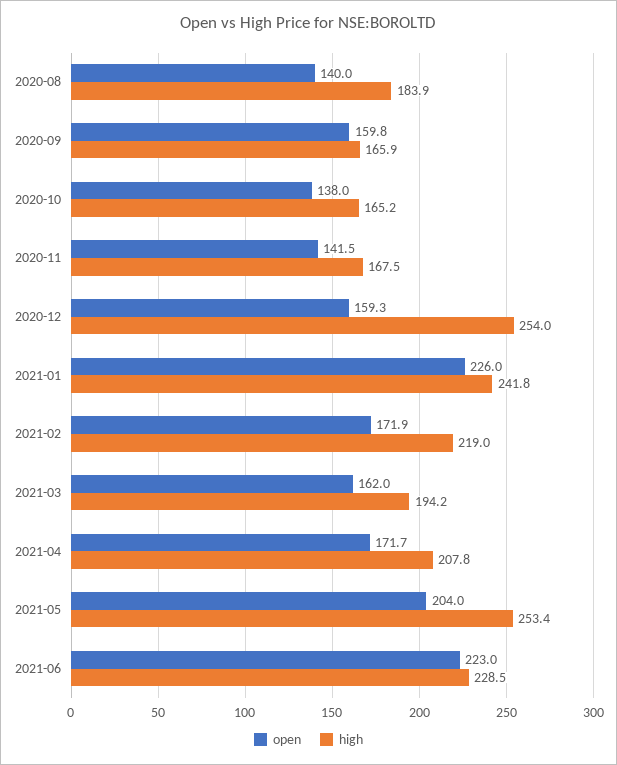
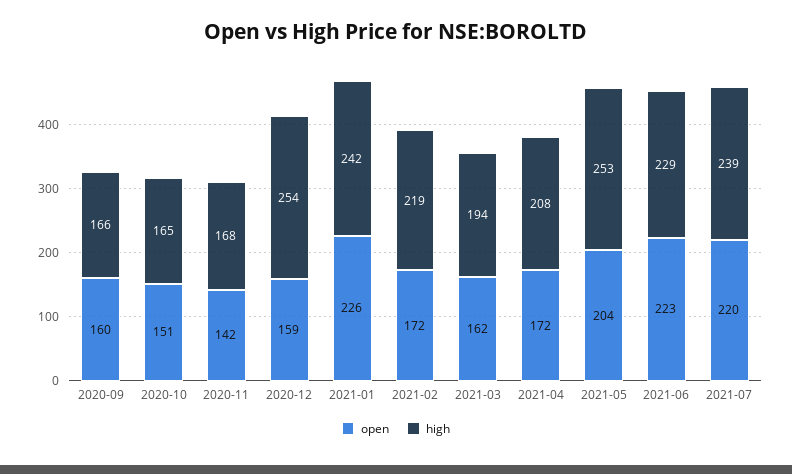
open, 2020-08: 140 -> none
high, 2020-08: 183.9 -> none
open, 2020-10: 138 -> 151
open, 2021-07: none -> 220
high, 2021-07: none -> 239

